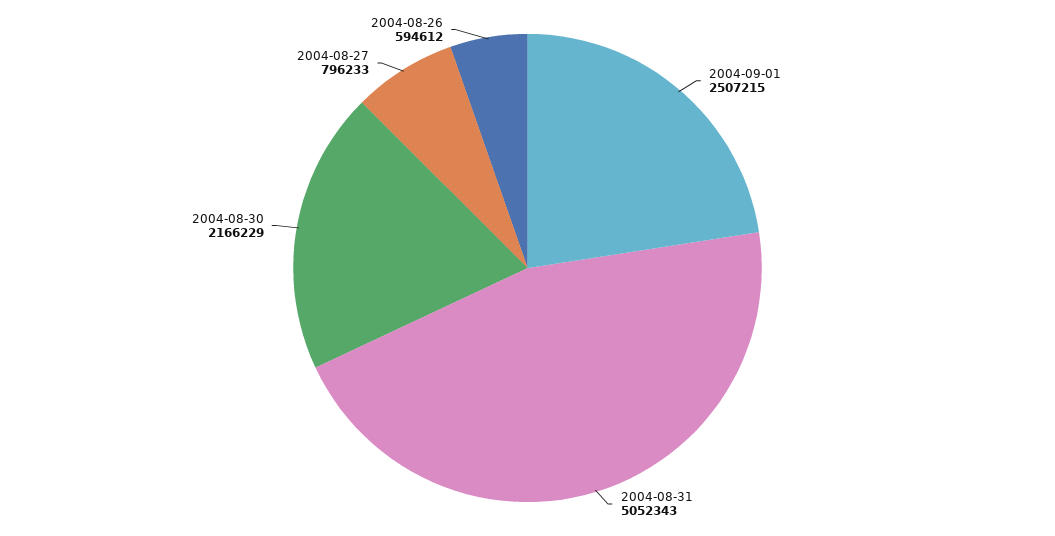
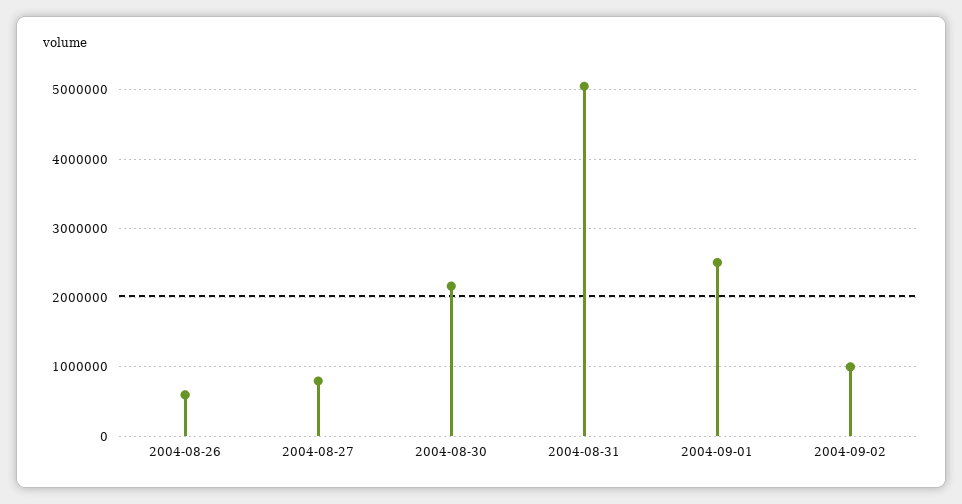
2004-09-02: none -> 1000000

